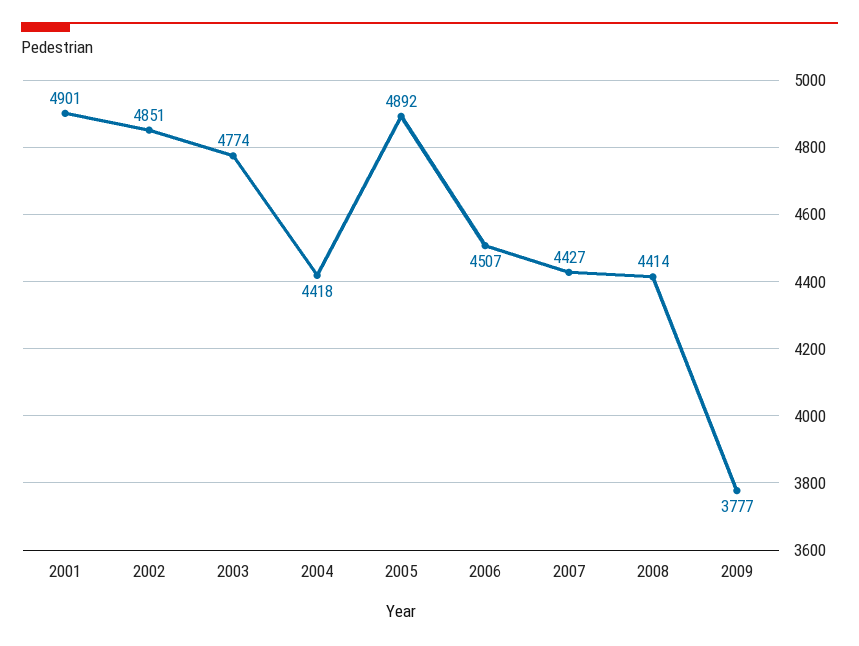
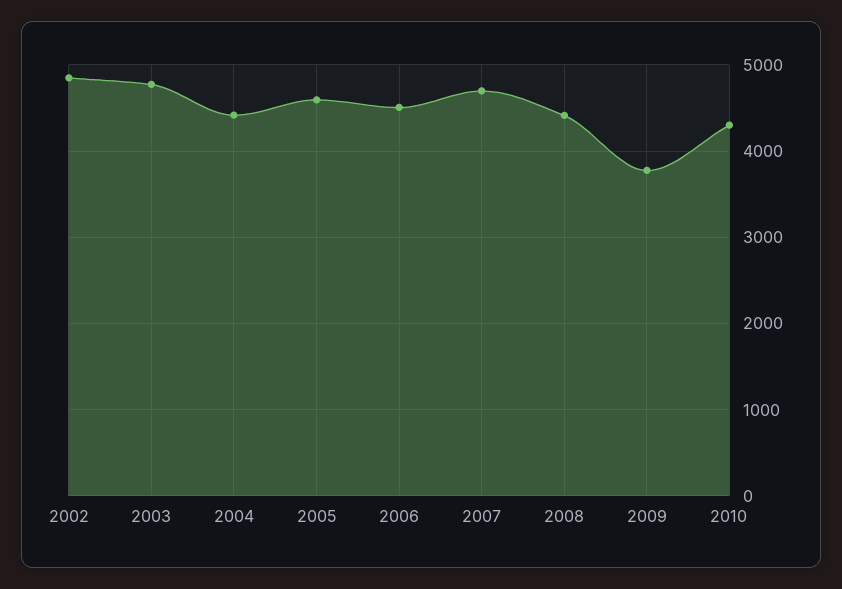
2001: 4901 -> none
2005: 4892 -> 4600
2007: 4427 -> 4700
2010: none -> 4300

